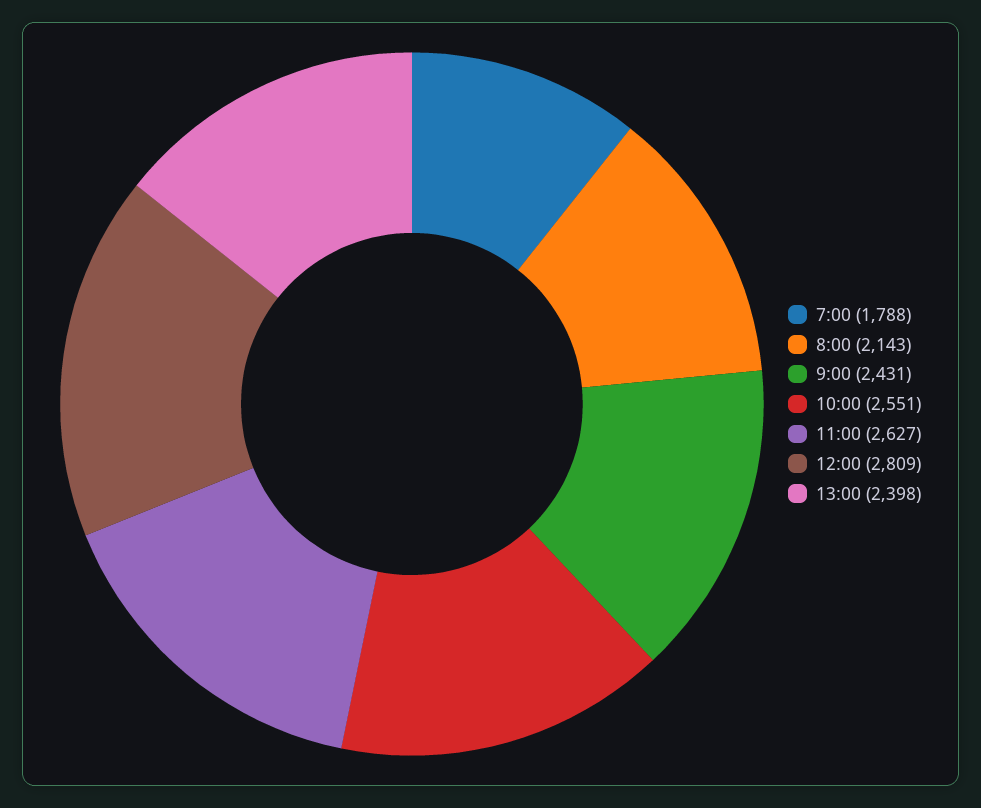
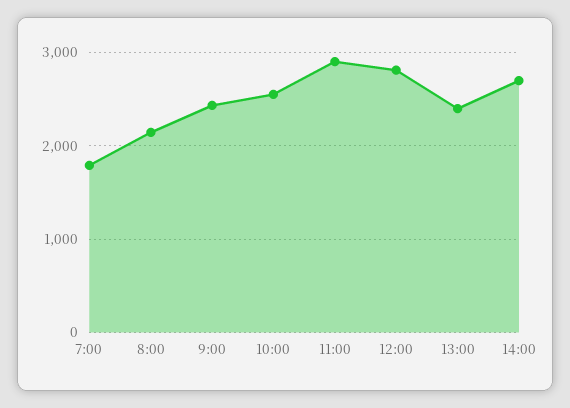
11:00: 2627 -> 2900
14:00: none -> 2700

